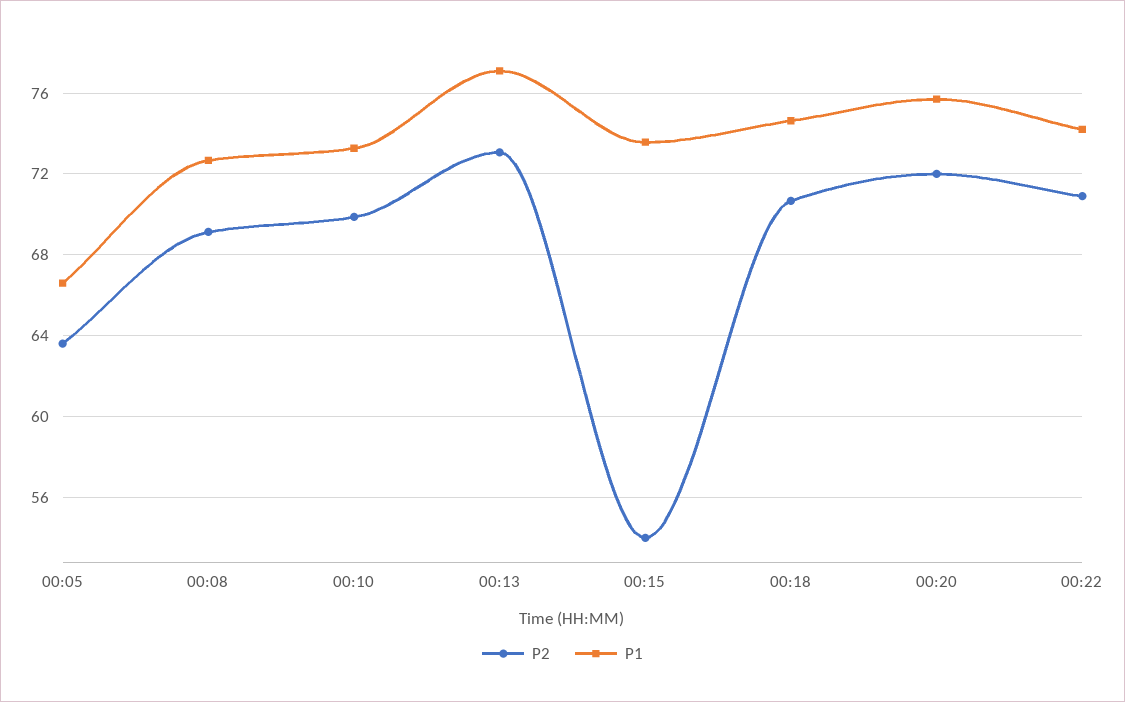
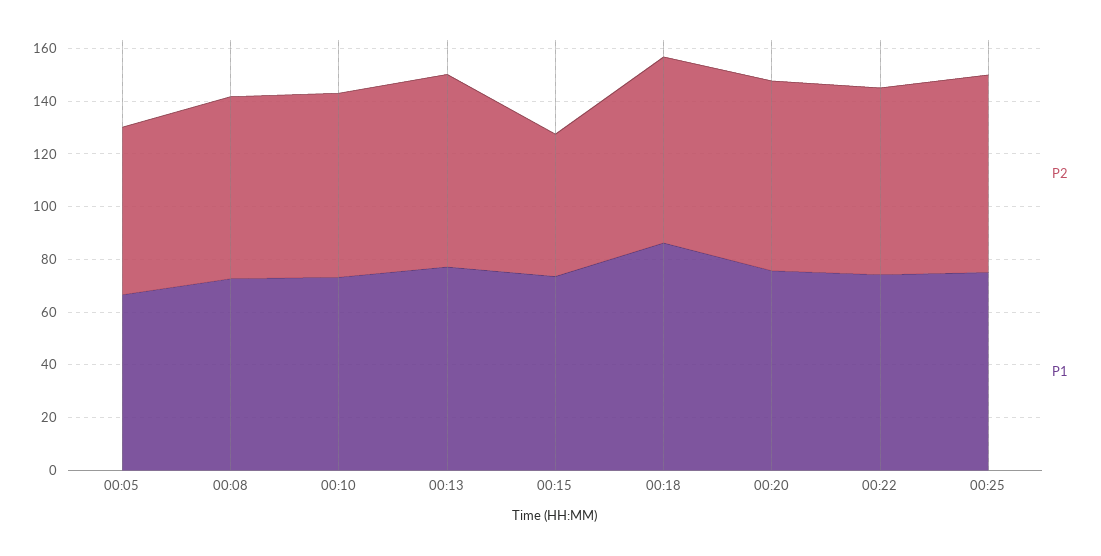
P1, 00:18: 74.5 -> 85
P2, 00:25: none -> 75
P1, 00:25: none -> 75

